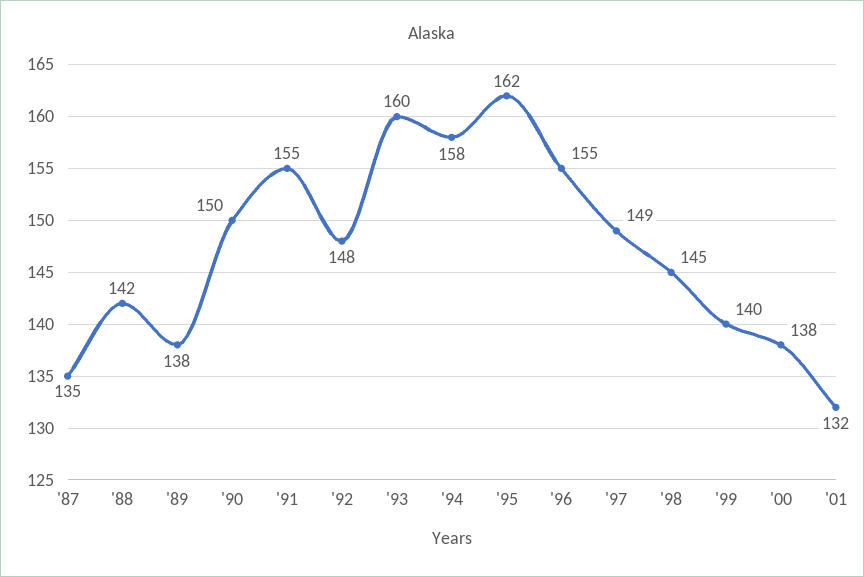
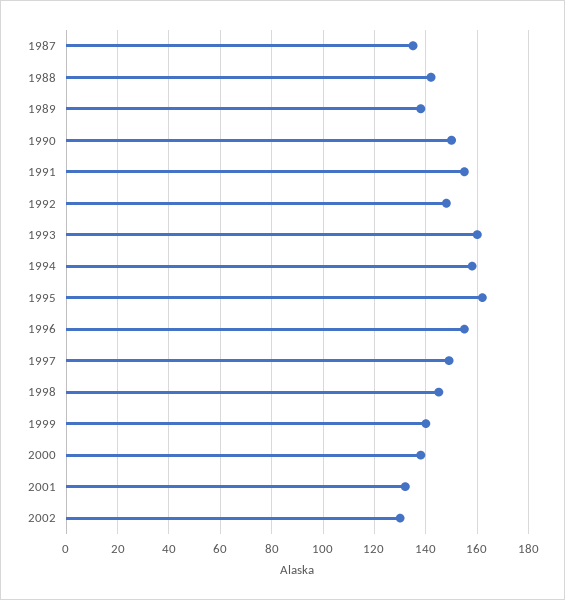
2002: none -> 130

